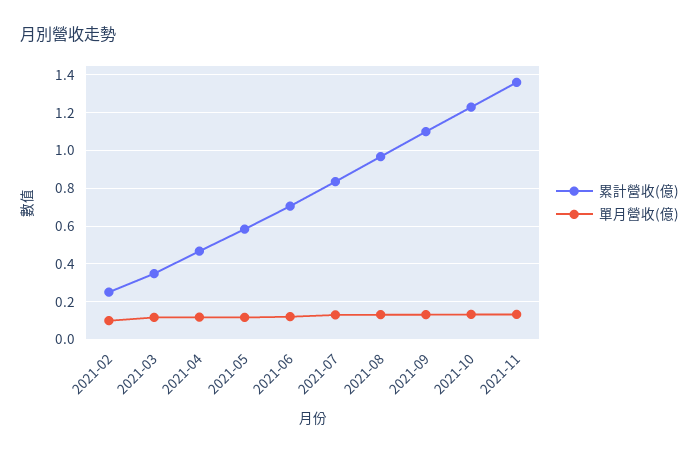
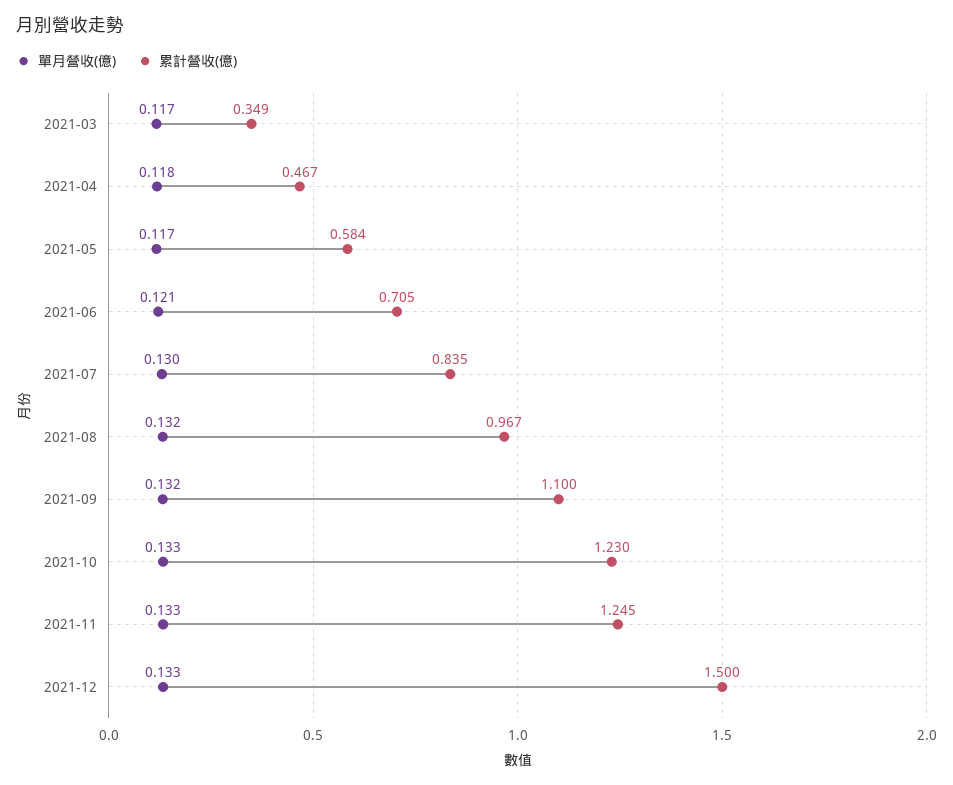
累計營收(億), 2021-02: 0.25 -> none
單月營收(億), 2021-02: 0.1 -> none
累計營收(億), 2021-11: 1.35 -> 1.245
單月營收(億), 2021-12: none -> 0.133
累計營收(億), 2021-12: none -> 1.5

